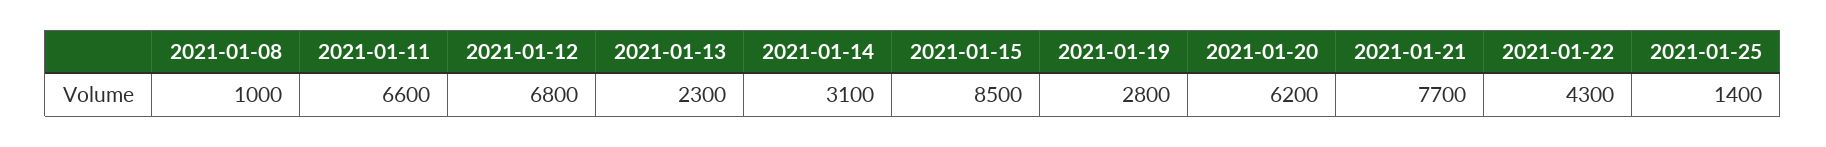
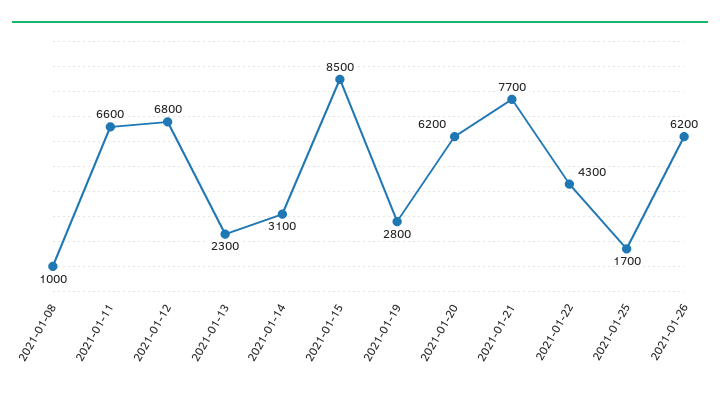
2021-01-25: 1400 -> 1700
2021-01-26: none -> 6200

